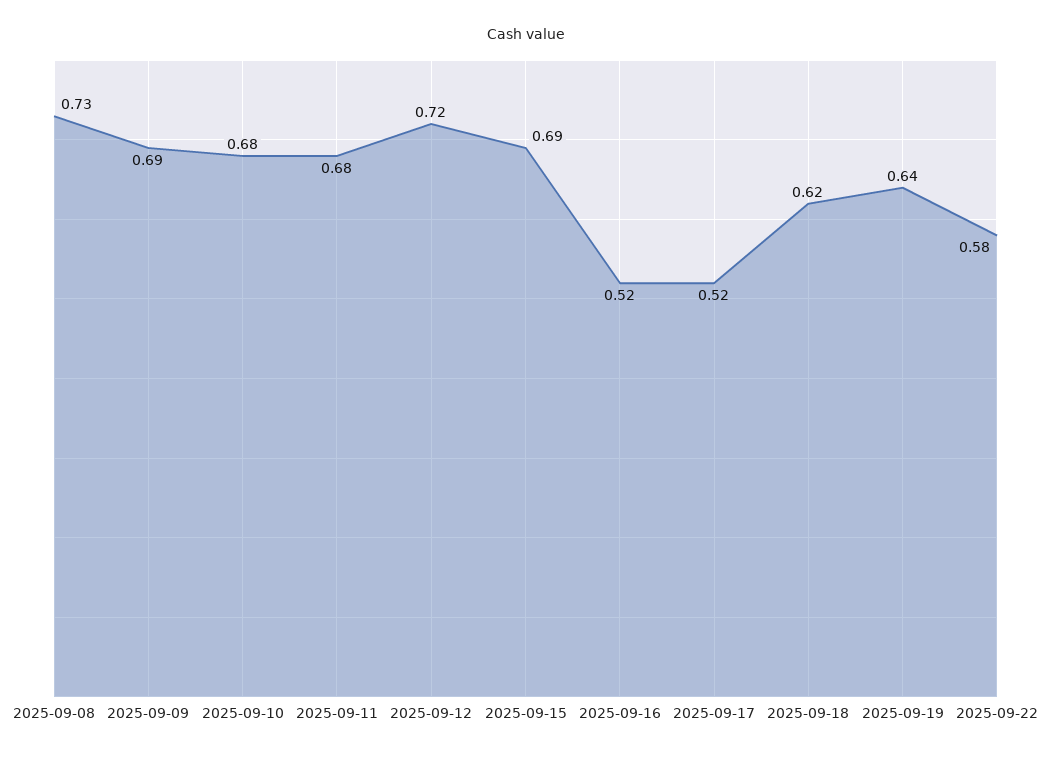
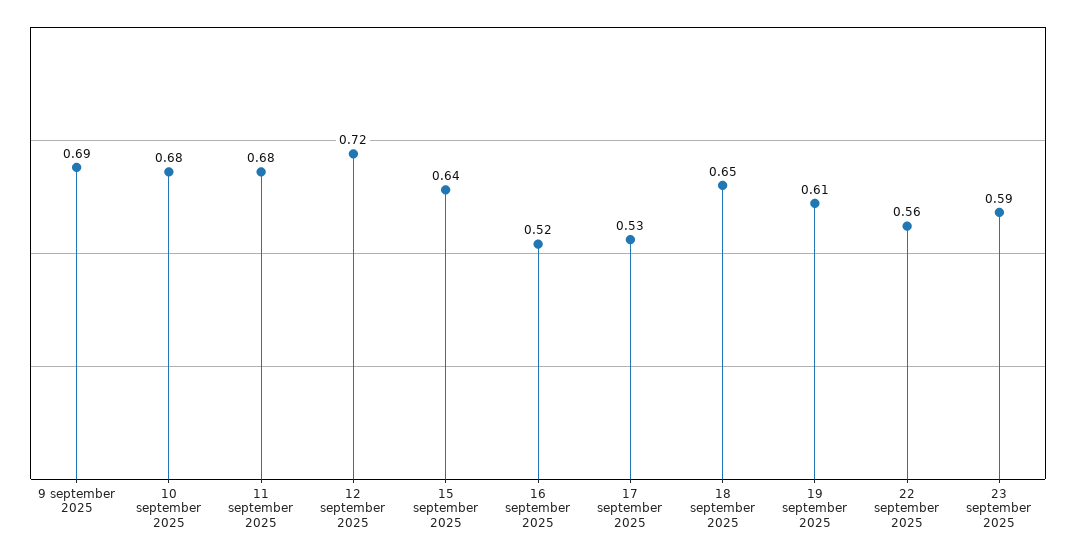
2025-09-08: 0.73 -> none
2025-09-15: 0.69 -> 0.64
2025-09-17: 0.52 -> 0.53
2025-09-18: 0.62 -> 0.65
2025-09-19: 0.64 -> 0.61
2025-09-22: 0.58 -> 0.56
23 september 2025: none -> 0.59

